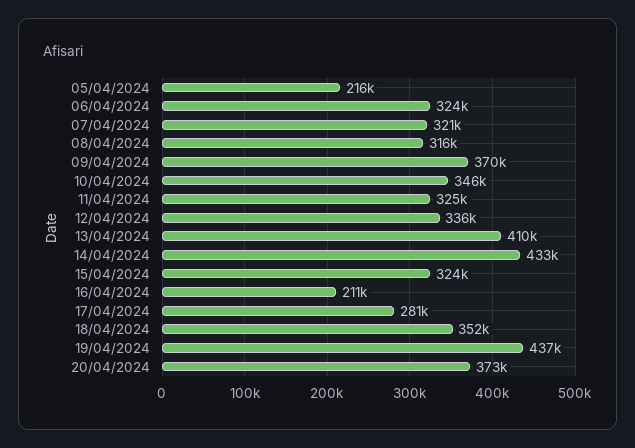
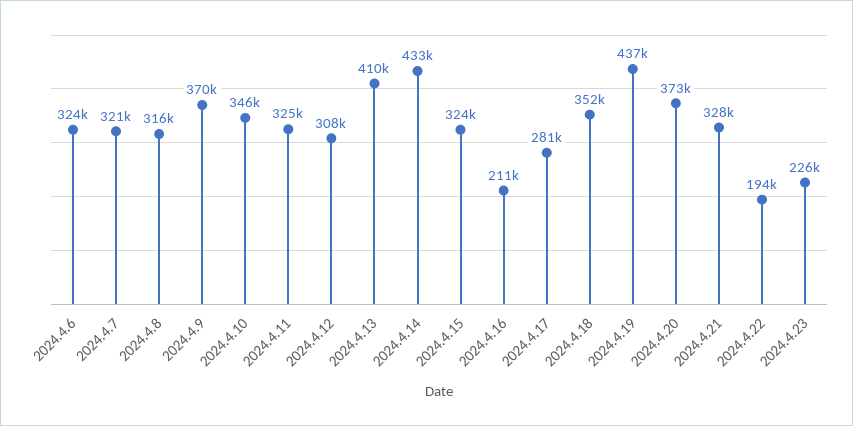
05/04/2024: 216000 -> none
12/04/2024: 336000 -> 308000
2024.4.21: none -> 328000
2024.4.22: none -> 194000
2024.4.23: none -> 226000

